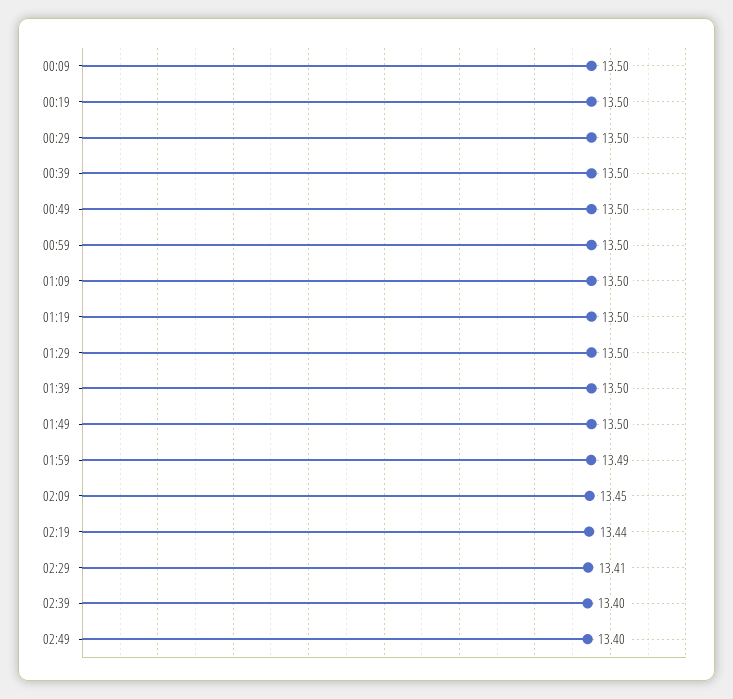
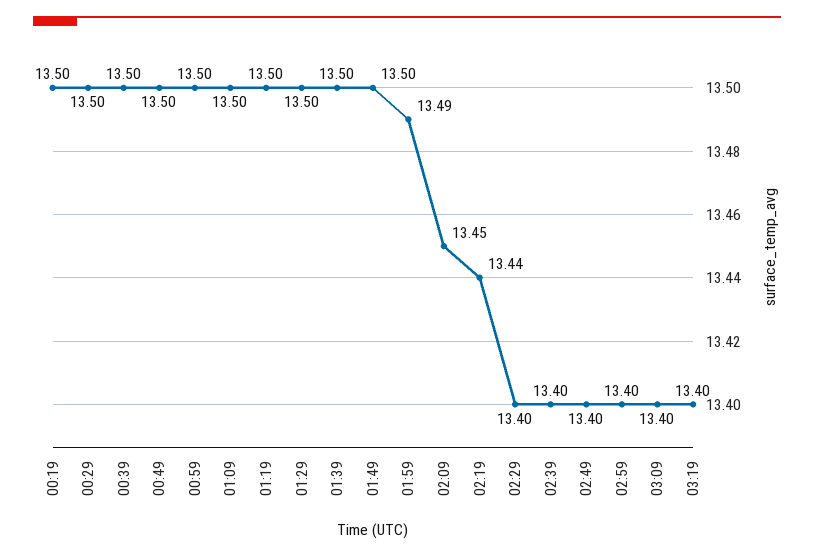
00:09: 13.5 -> none
02:29: 13.41 -> 13.4
02:59: none -> 13.4
03:09: none -> 13.4
03:19: none -> 13.4

